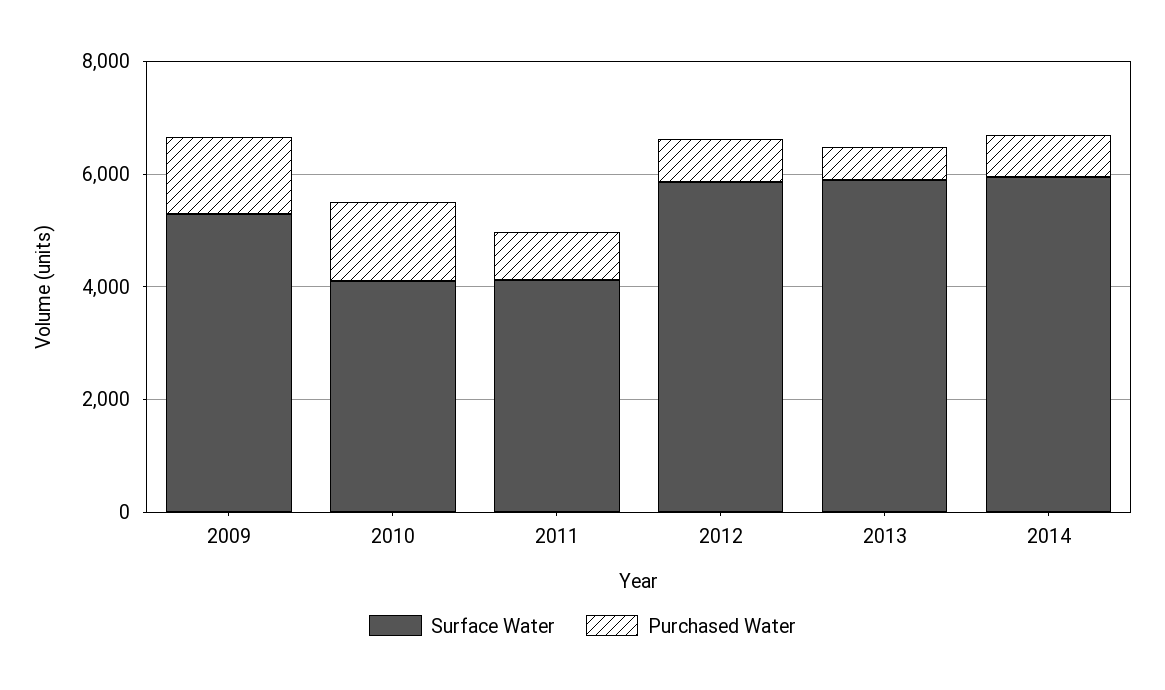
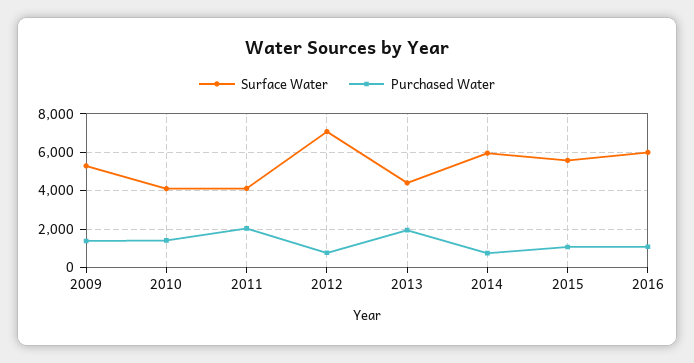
Purchased Water, 2011: 1000 -> 2000
Surface Water, 2012: 6000 -> 7000
Surface Water, 2013: 6000 -> 4500
Purchased Water, 2013: 500 -> 2000
Surface Water, 2015: none -> 5500
Purchased Water, 2015: none -> 1000
Surface Water, 2016: none -> 6000
Purchased Water, 2016: none -> 1000

